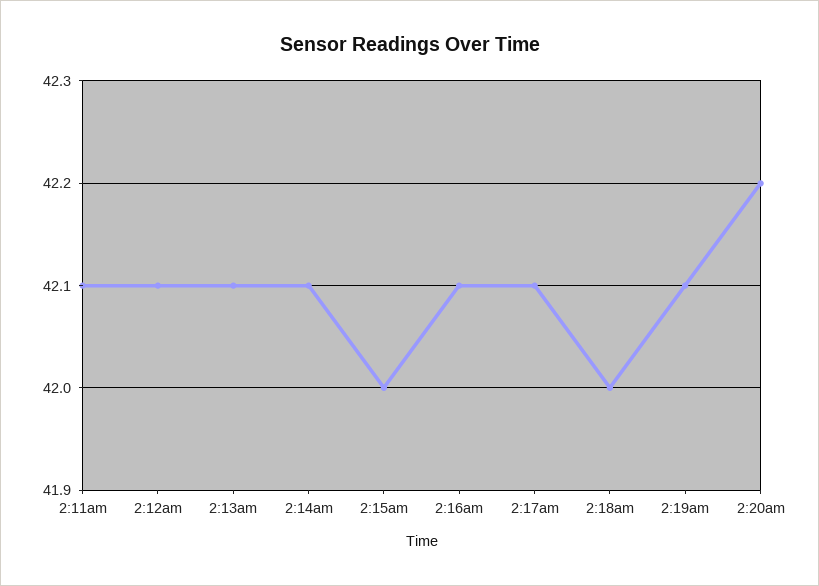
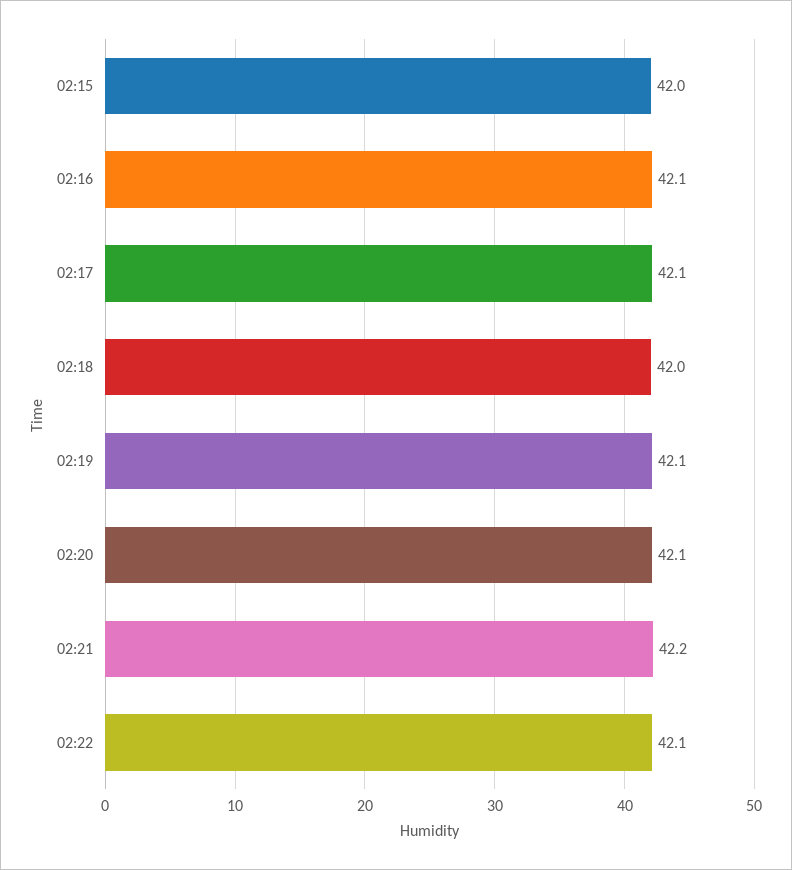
2:11am: 42.1 -> none
2:12am: 42.1 -> none
2:13am: 42.1 -> none
2:14am: 42.1 -> none
2:20am: 42.2 -> 42.1
02:21: none -> 42.2
02:22: none -> 42.1

